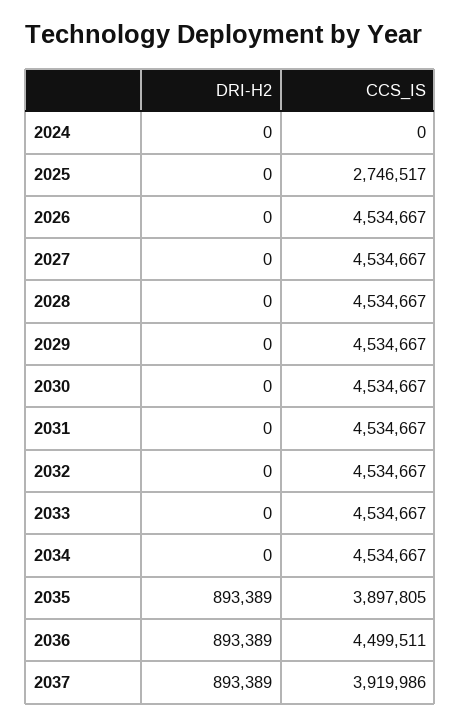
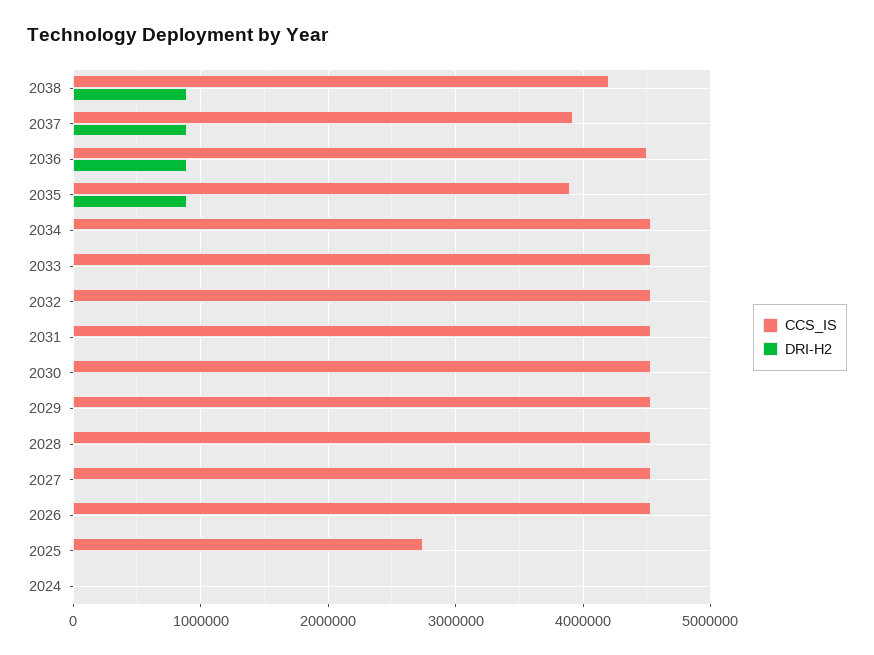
CCS_IS, 2038: none -> 4200000
DRI-H2, 2038: none -> 900000

